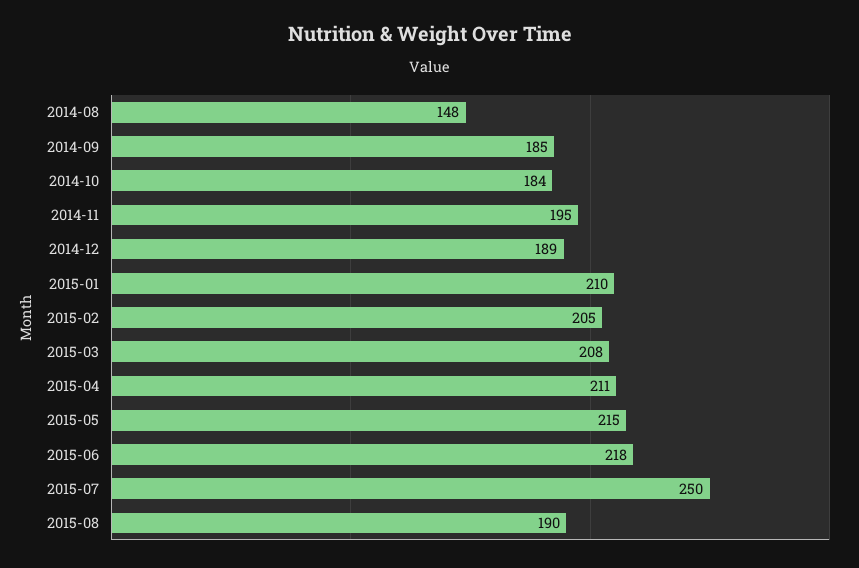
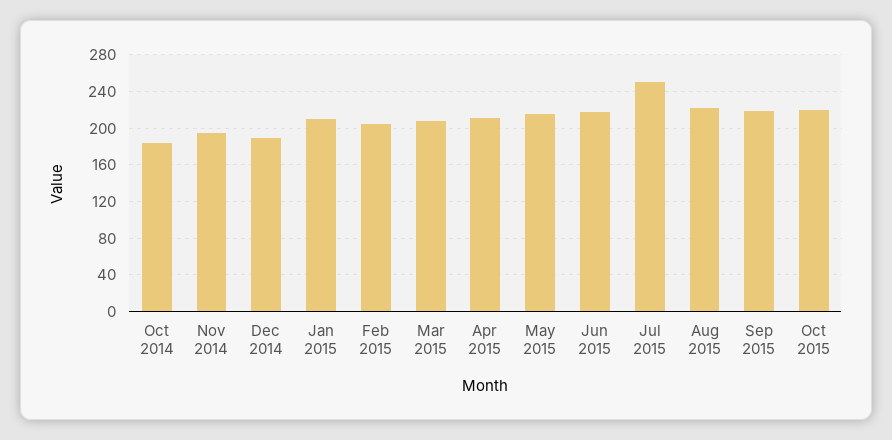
2014-08: 148 -> none
2014-09: 185 -> none
2015-08: 190 -> 220
Sep 2015: none -> 220
Oct 2015: none -> 220

